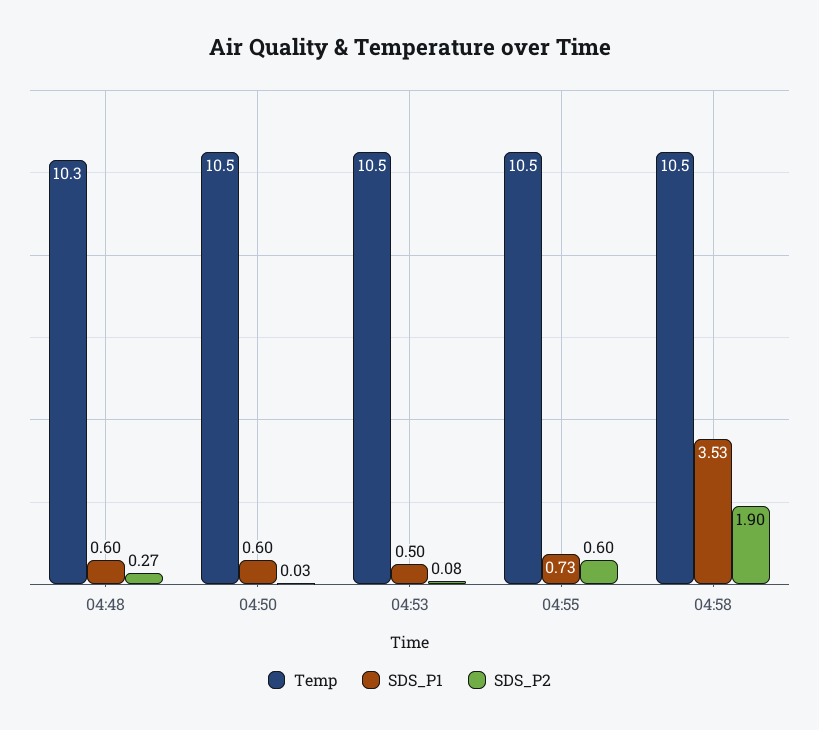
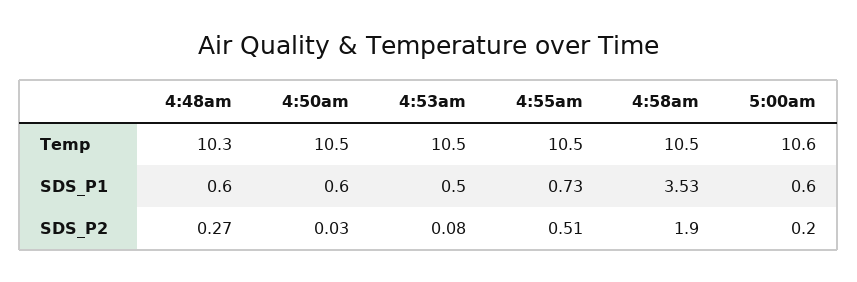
SDS_P2, 04:55: 0.6 -> 0.51
Temp, 5:00am: none -> 10.6
SDS_P1, 5:00am: none -> 0.6
SDS_P2, 5:00am: none -> 0.2

